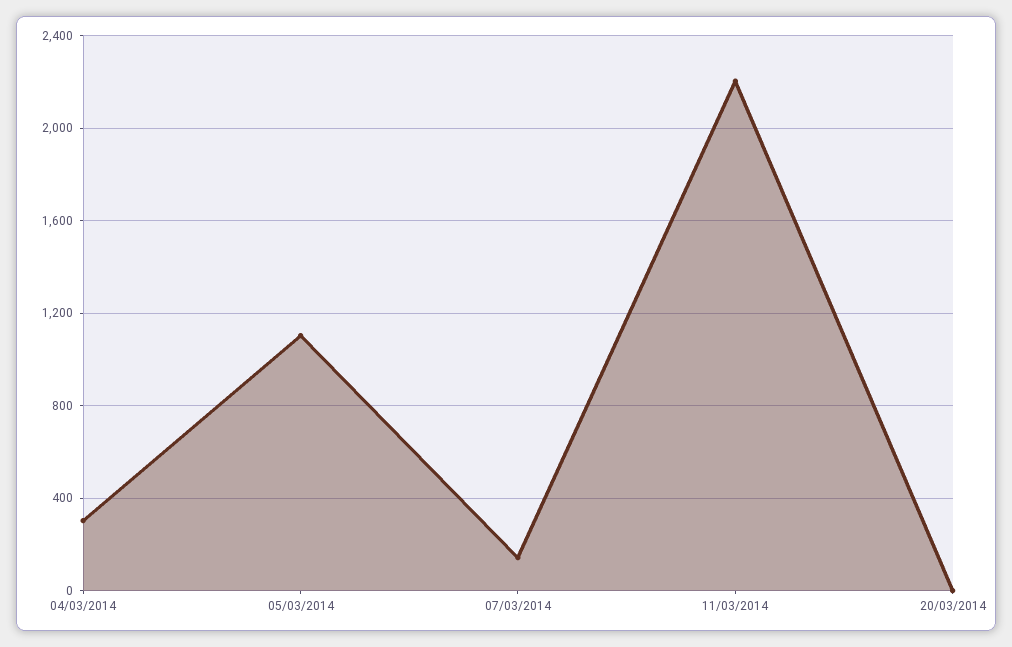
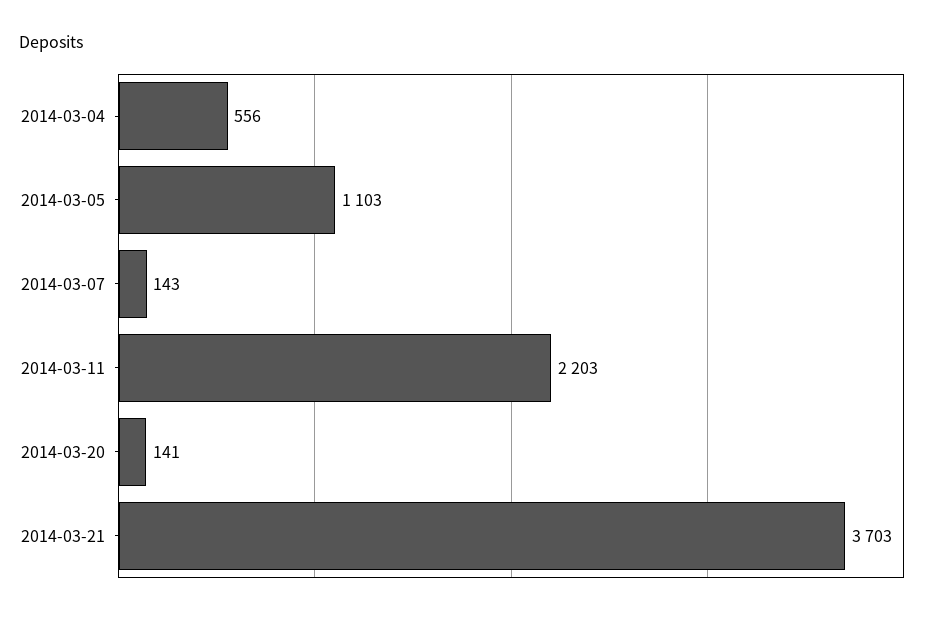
04/03/2014: 300 -> 556
20/03/2014: 0 -> 141
2014-03-21: none -> 3703

